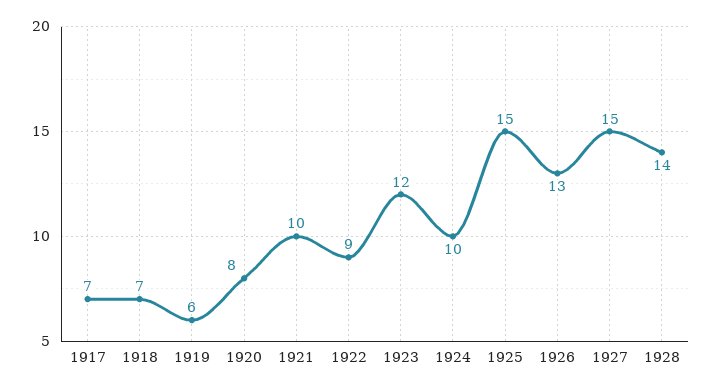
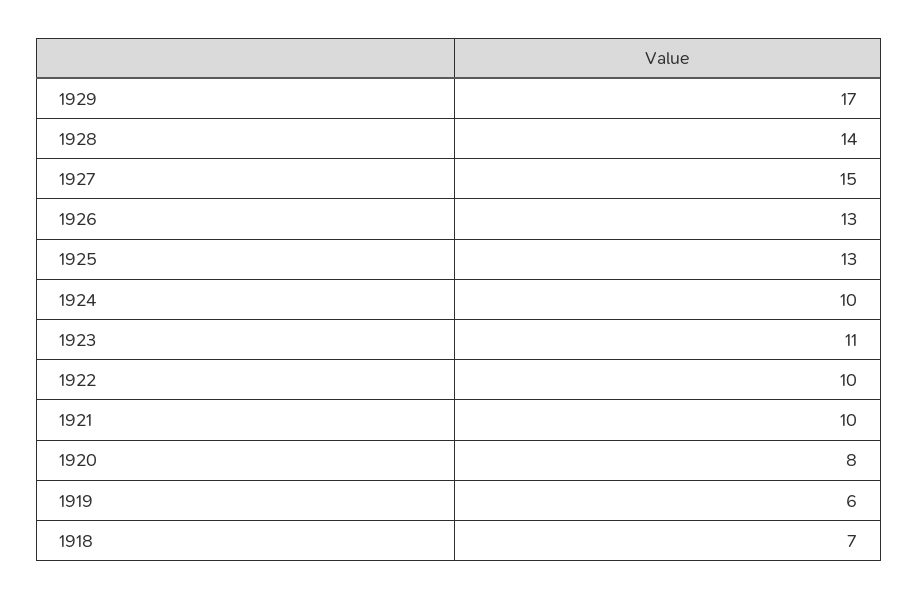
1917: 7 -> none
1922: 9 -> 10
1923: 12 -> 11
1925: 15 -> 13
1929: none -> 17

